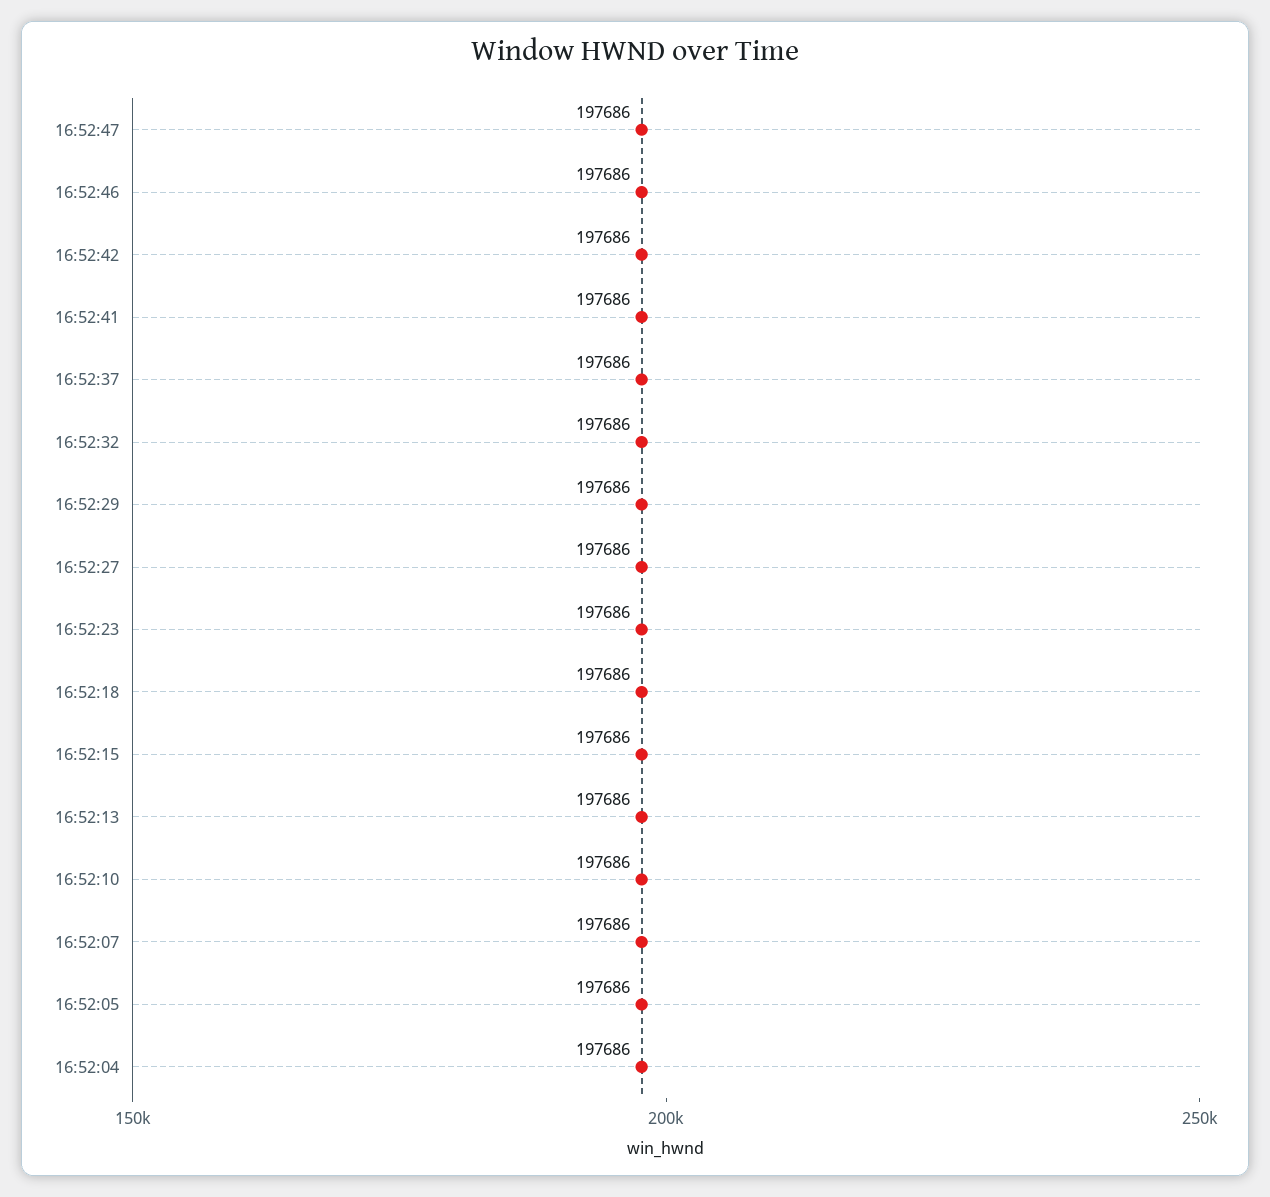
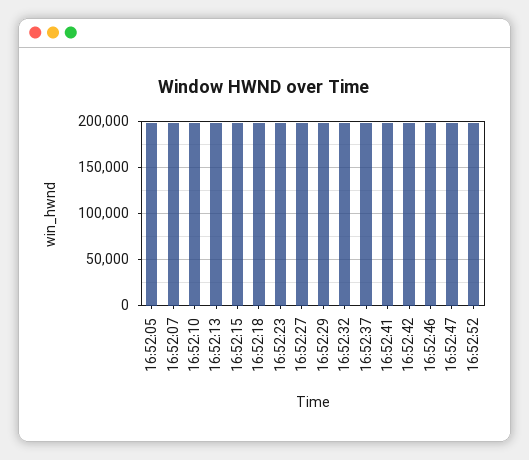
16:52:04: 197686 -> none
16:52:52: none -> 200000

